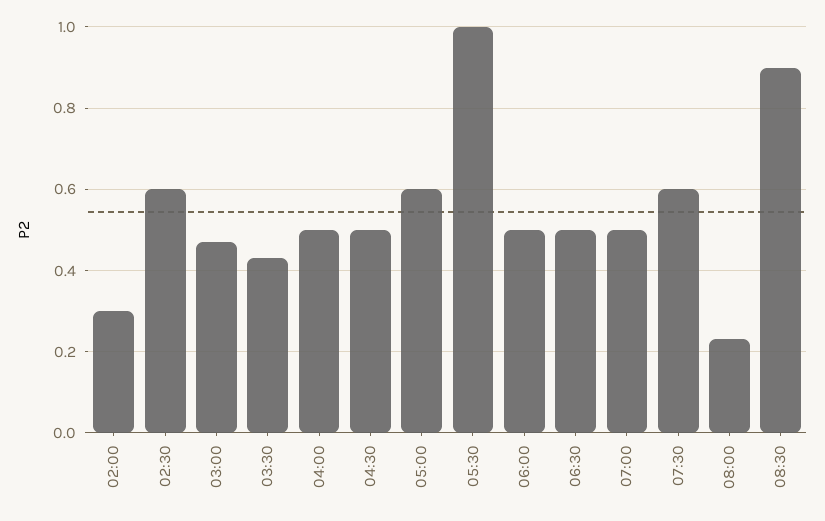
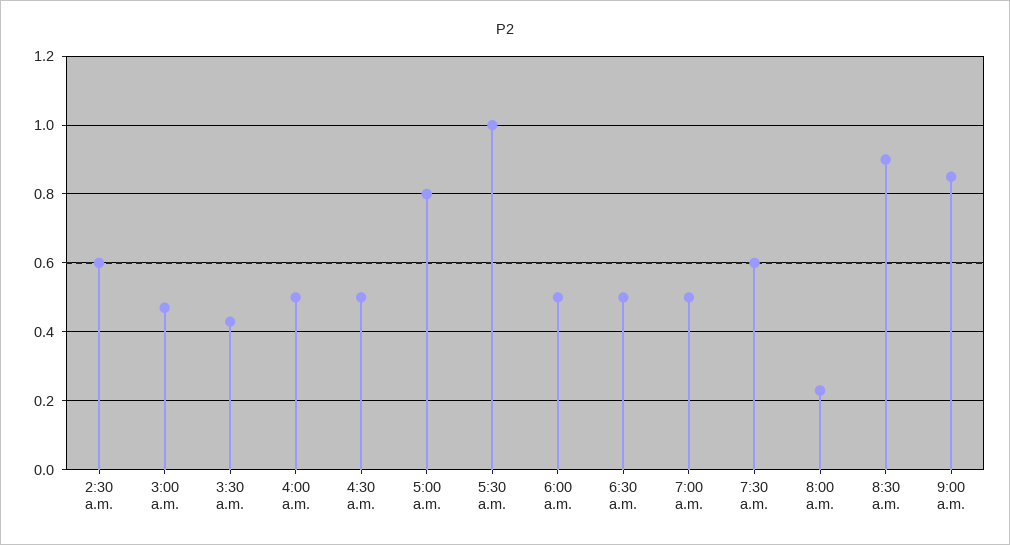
02:00: 0.3 -> none
05:00: 0.6 -> 0.8
9:00 a.m.: none -> 0.85

